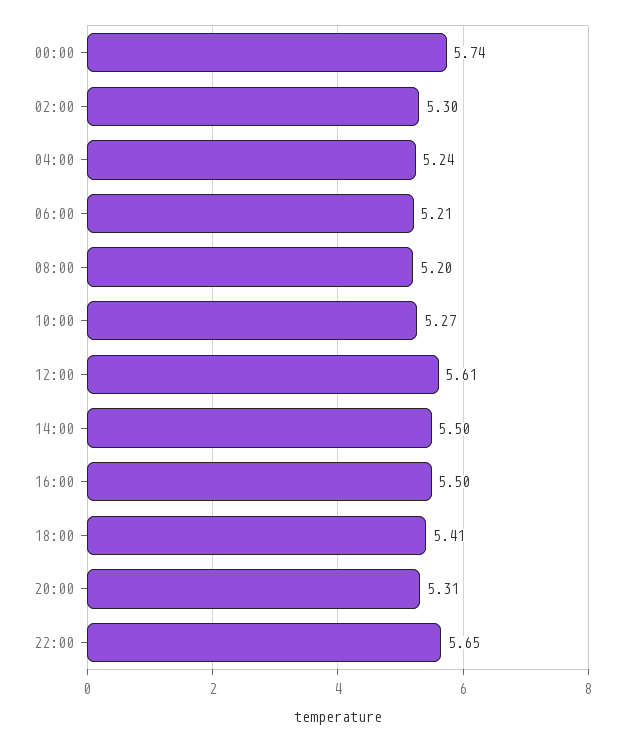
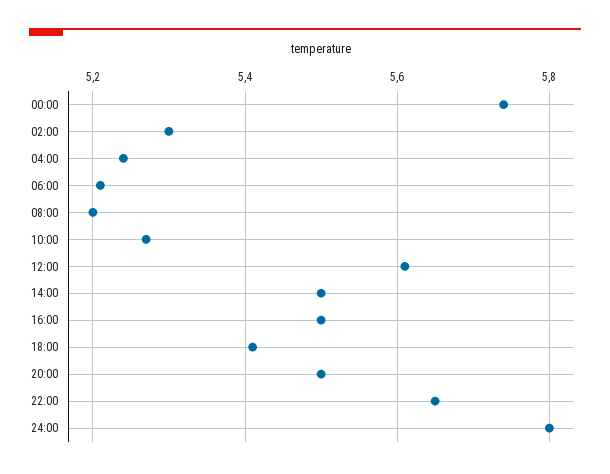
20:00: 5.31 -> 5.5
24:00: none -> 5.8

